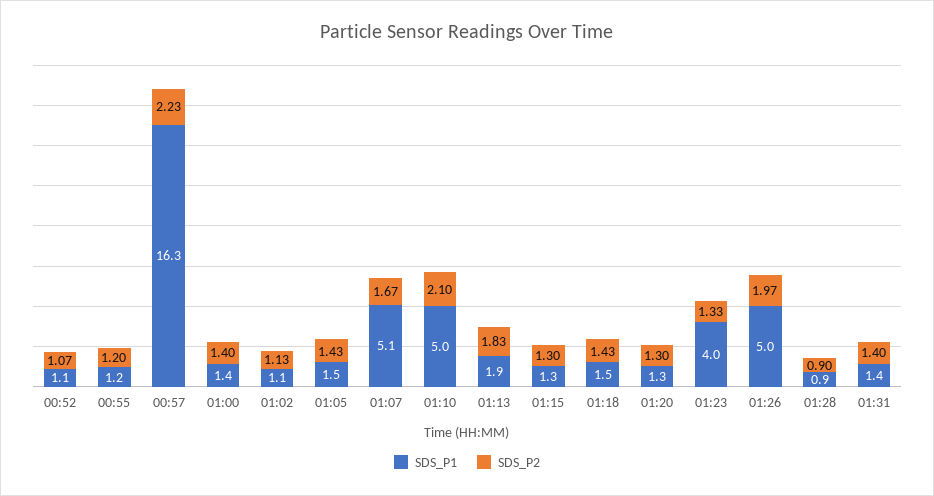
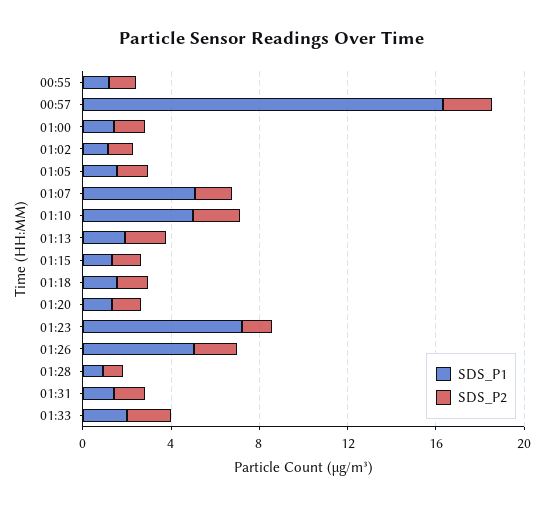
SDS_P1, 00:52: 1.1 -> none
SDS_P2, 00:52: 1.07 -> none
SDS_P1, 01:23: 4 -> 7
SDS_P1, 01:33: none -> 2
SDS_P2, 01:33: none -> 2

